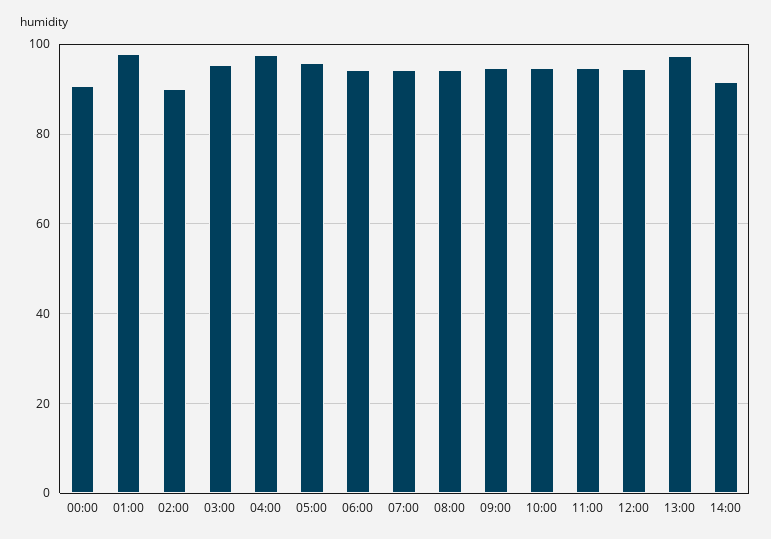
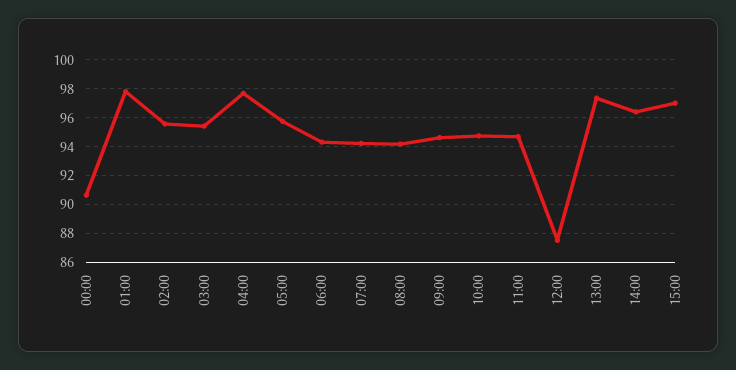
02:00: 90 -> 95.5
12:00: 94 -> 87.5
14:00: 92 -> 96.5
15:00: none -> 97

